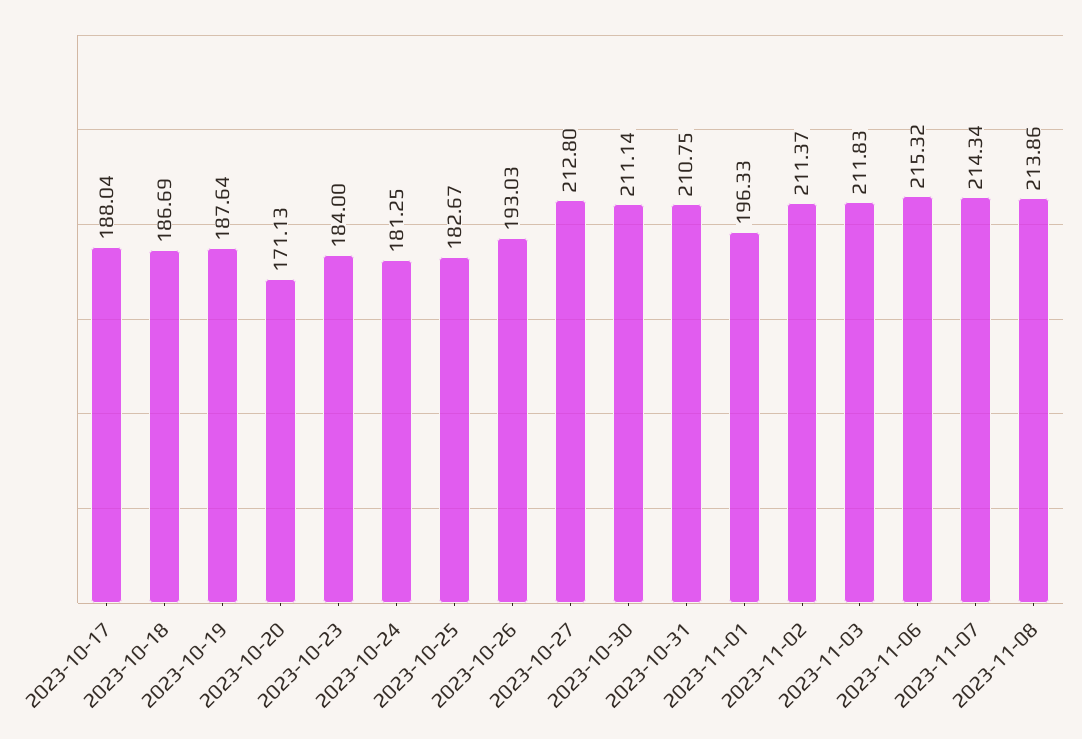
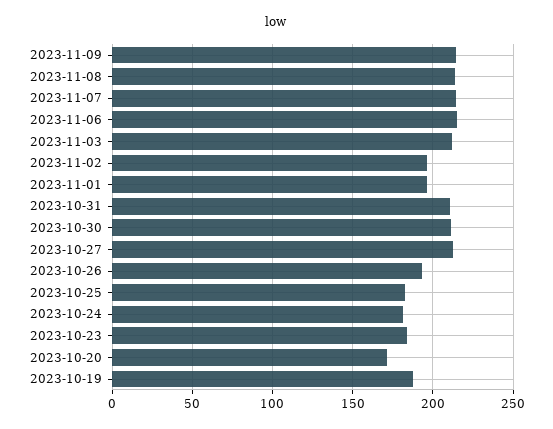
2023-10-17: 188.04 -> none
2023-10-18: 186.69 -> none
2023-11-02: 211.37 -> 195
2023-11-09: none -> 215

